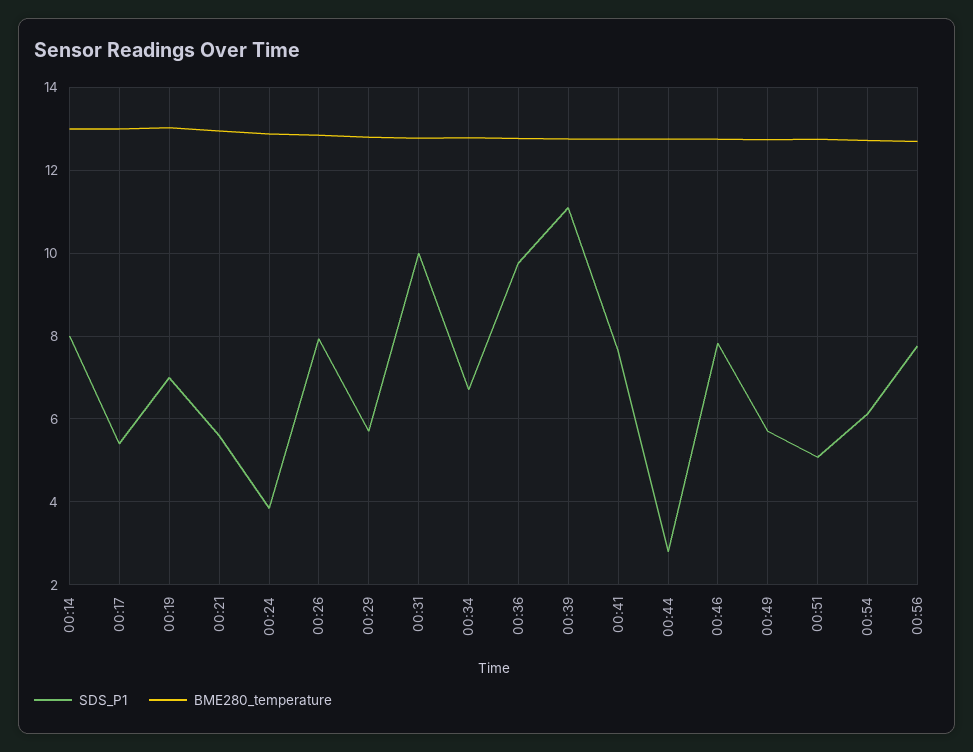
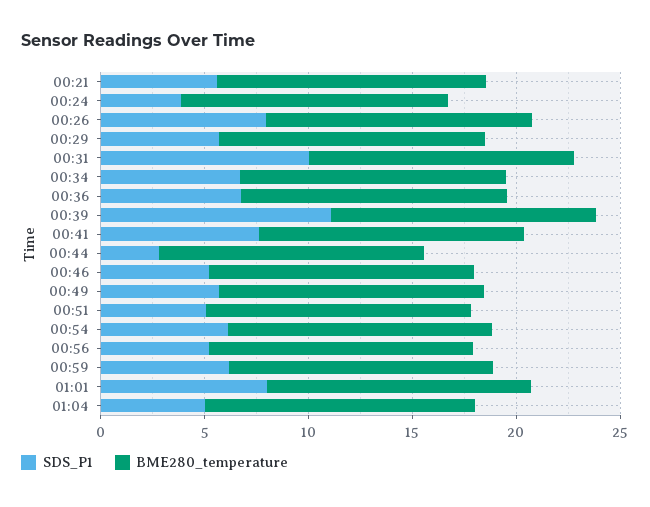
SDS_P1, 00:14: 8 -> none
BME280_temperature, 00:14: 13 -> none
SDS_P1, 00:17: 5.4 -> none
BME280_temperature, 00:17: 13 -> none
SDS_P1, 00:19: 7 -> none
BME280_temperature, 00:19: 13 -> none
SDS_P1, 00:36: 9.8 -> 7
SDS_P1, 00:46: 7.8 -> 5
SDS_P1, 00:56: 7.8 -> 5
SDS_P1, 00:59: none -> 6
BME280_temperature, 00:59: none -> 13
SDS_P1, 01:01: none -> 8
BME280_temperature, 01:01: none -> 13
SDS_P1, 01:04: none -> 5
BME280_temperature, 01:04: none -> 13

